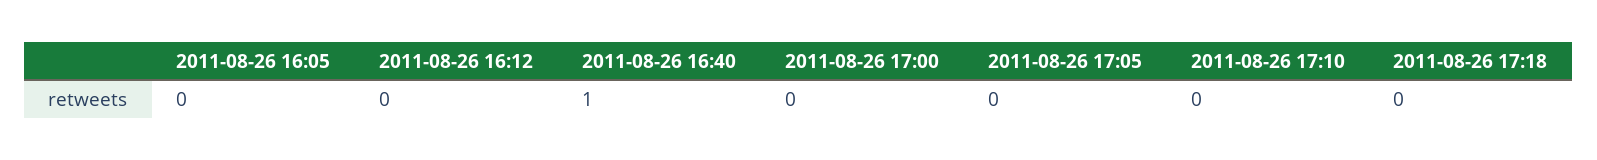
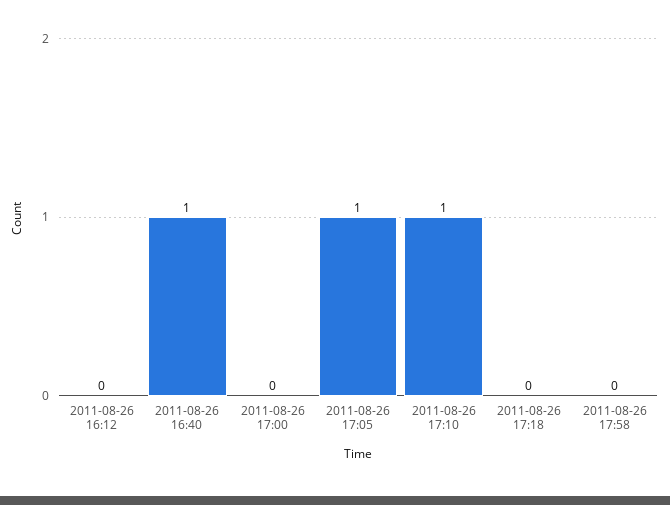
2011-08-26 16:05: 0 -> none
2011-08-26 17:05: 0 -> 1
2011-08-26 17:10: 0 -> 1
2011-08-26 17:58: none -> 0

